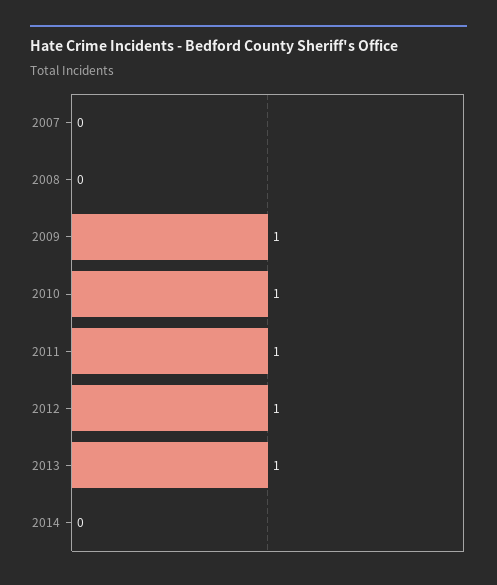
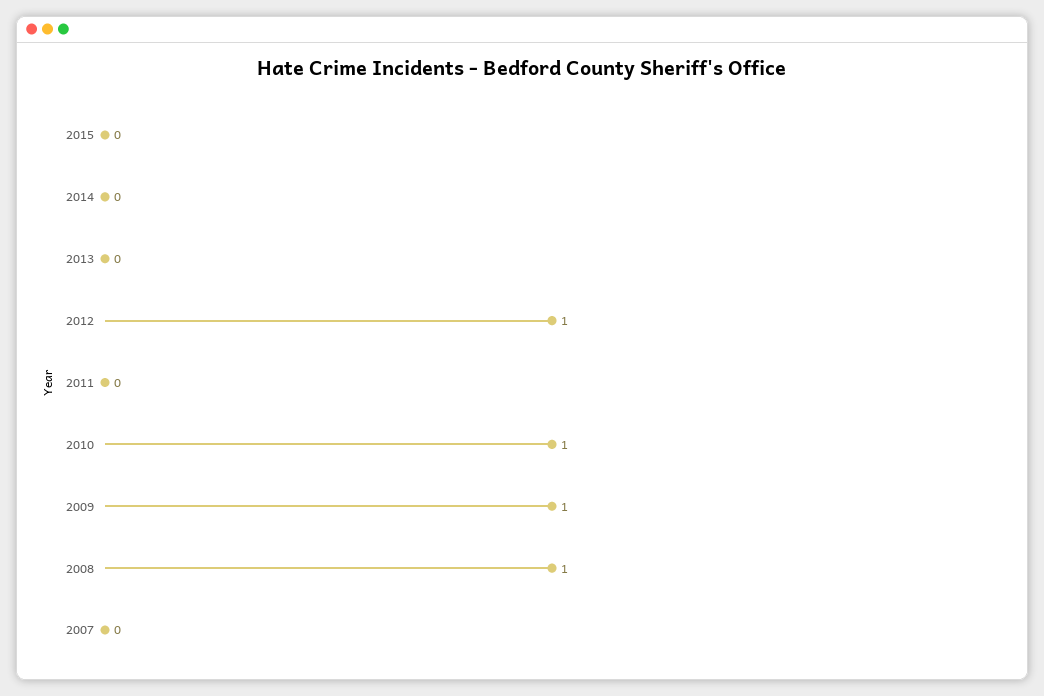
2008: 0 -> 1
2011: 1 -> 0
2013: 1 -> 0
2015: none -> 0

